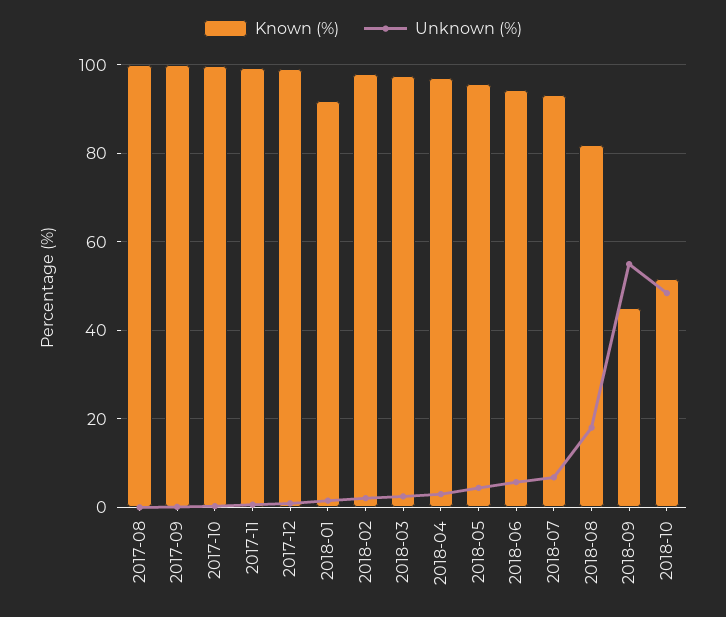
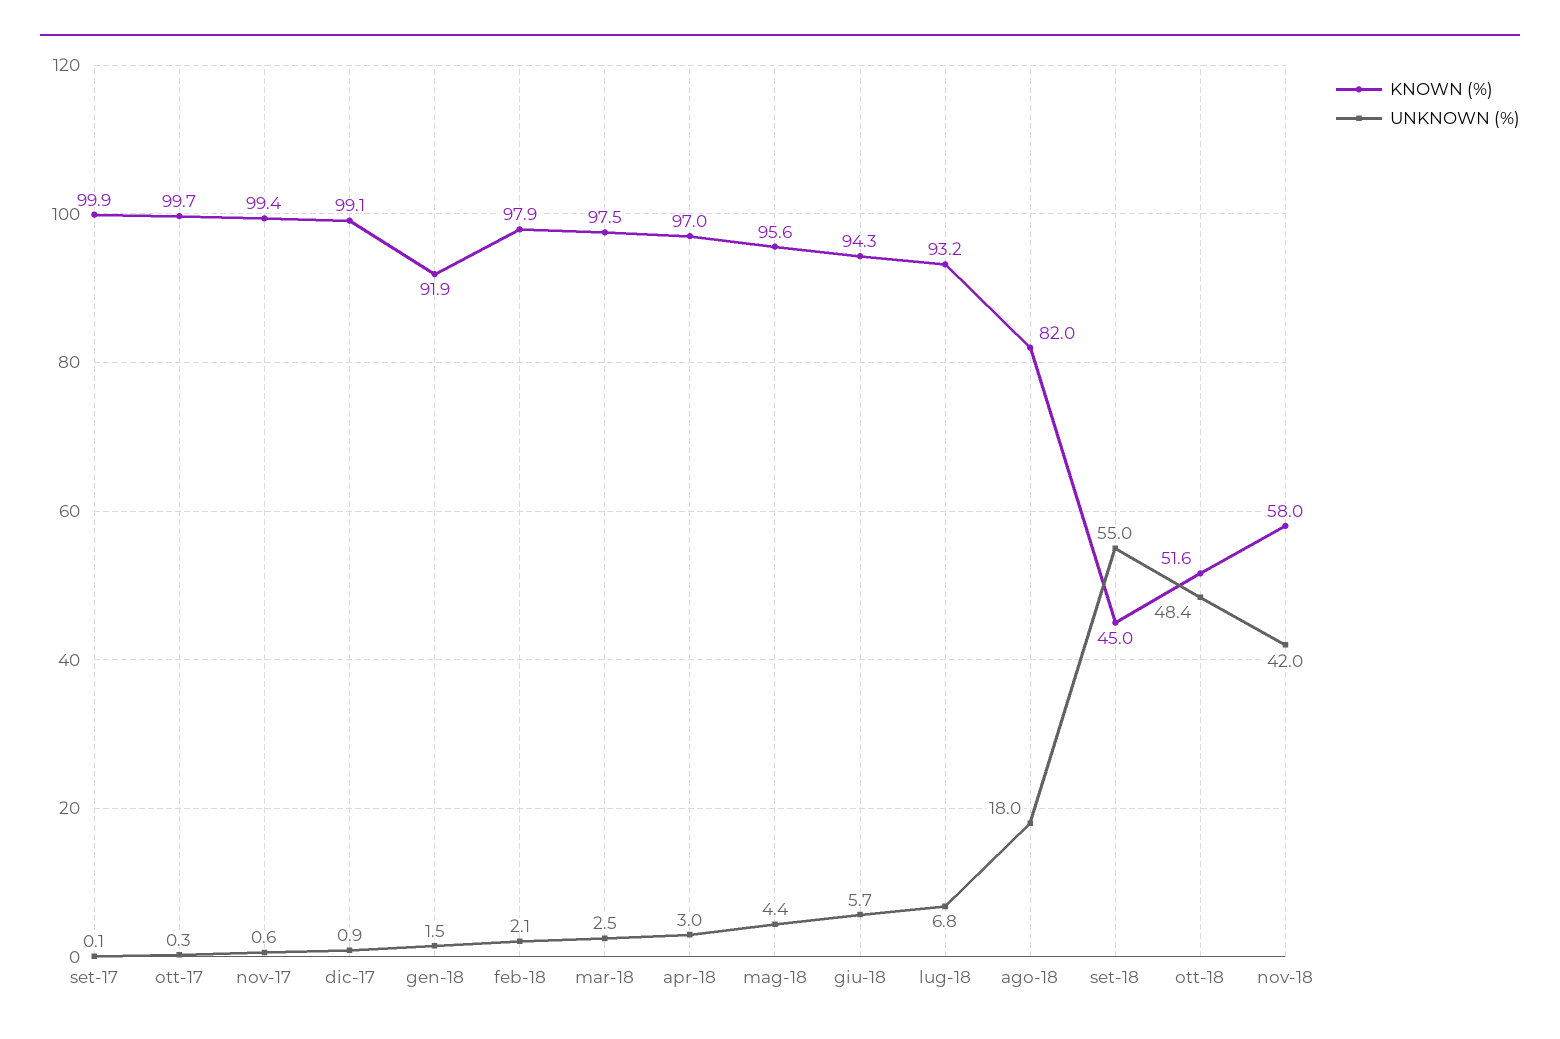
Known (%), 2017-08: 100 -> none
Unknown (%), 2017-08: 0 -> none
Known (%), nov-18: none -> 58
Unknown (%), nov-18: none -> 42

